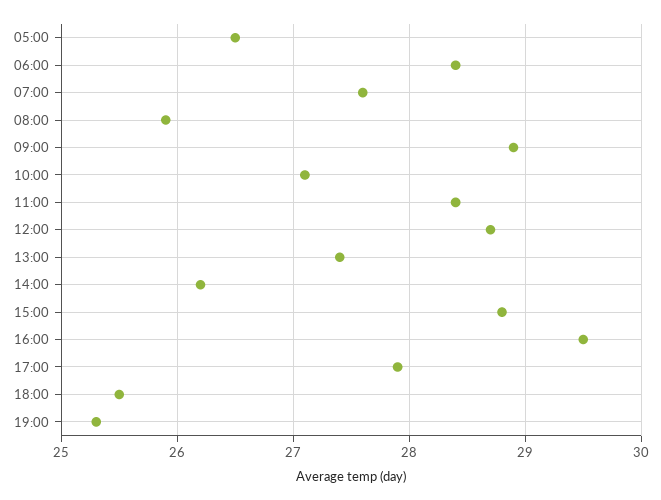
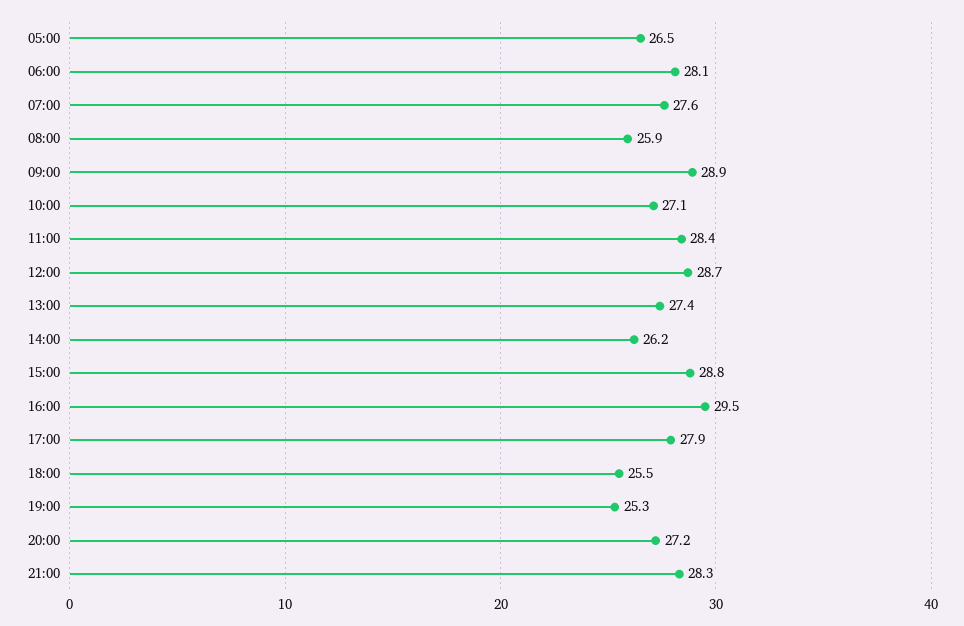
06:00: 28.4 -> 28.1
20:00: none -> 27.2
21:00: none -> 28.3

